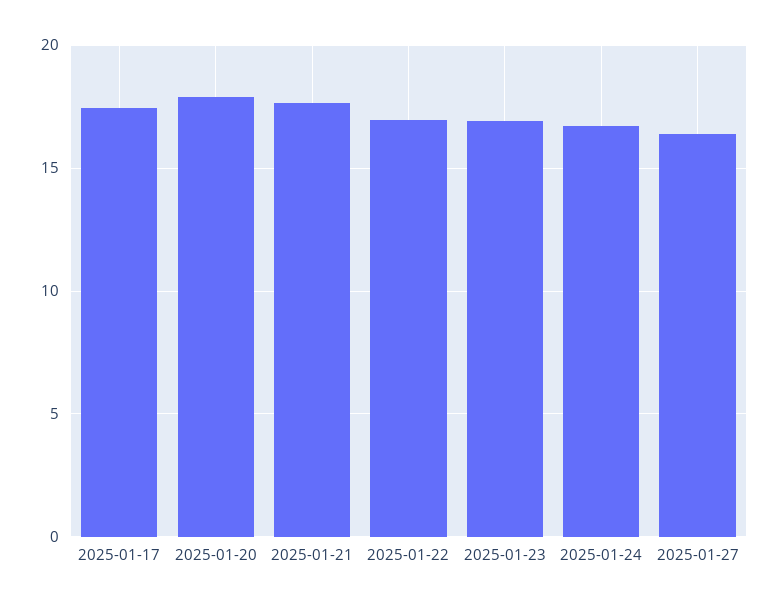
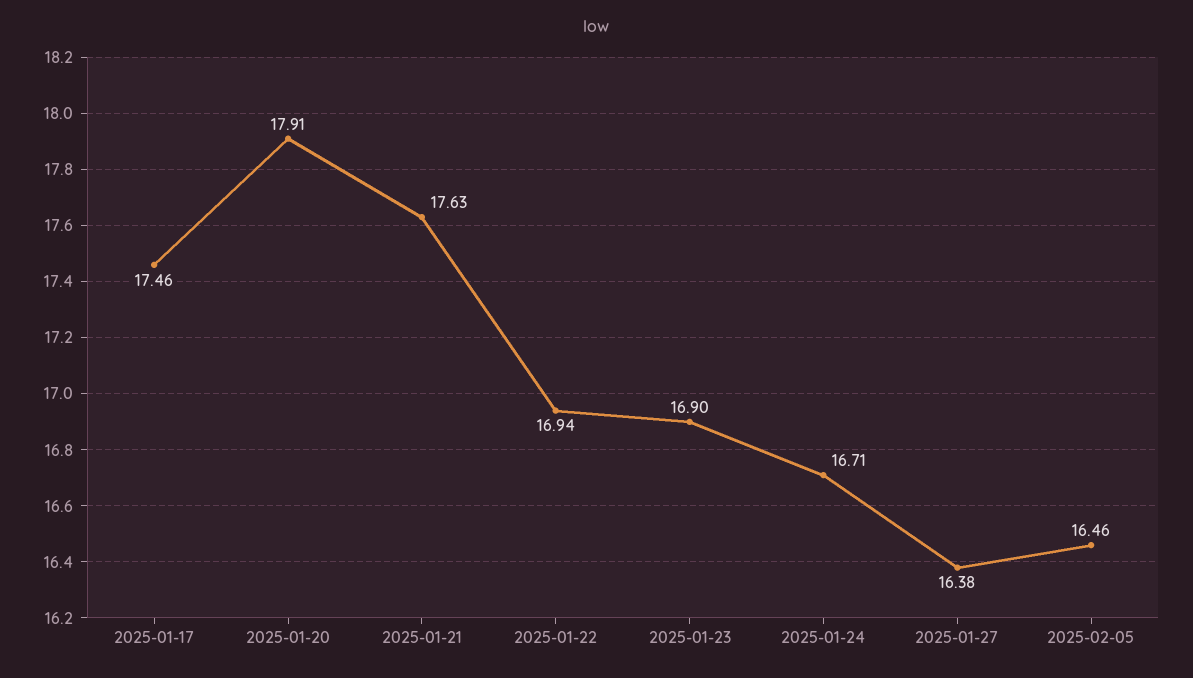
2025-02-05: none -> 16.46

